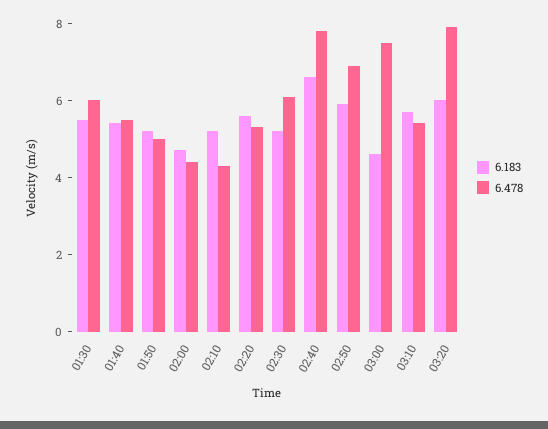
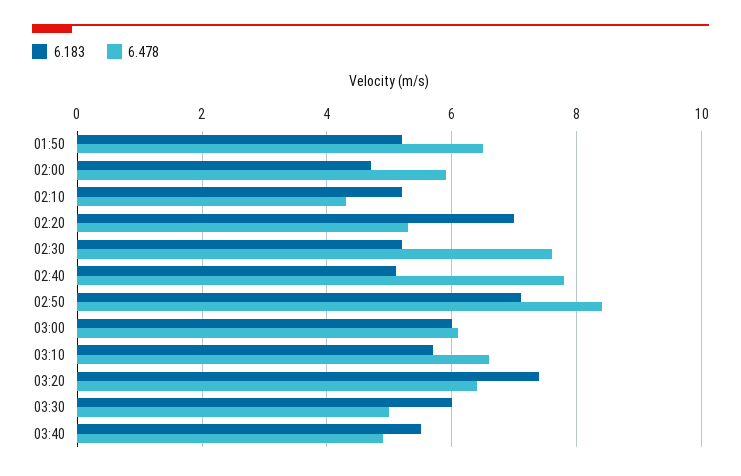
6.183, 01:30: 5.5 -> none
6.478, 01:30: 6 -> none
6.183, 01:40: 5.5 -> none
6.478, 01:40: 5.5 -> none
6.478, 01:50: 5 -> 6.5
6.478, 02:00: 4.5 -> 6
6.183, 02:20: 5.5 -> 7
6.478, 02:30: 6 -> 7.5
6.183, 02:40: 6.5 -> 5
6.183, 02:50: 6 -> 7
6.478, 02:50: 7 -> 8.5
6.183, 03:00: 4.5 -> 6
6.478, 03:00: 7.5 -> 6
6.478, 03:10: 5.5 -> 6.5
6.183, 03:20: 6 -> 7.5
6.478, 03:20: 8 -> 6.5
6.183, 03:30: none -> 6
6.478, 03:30: none -> 5
6.183, 03:40: none -> 5.5
6.478, 03:40: none -> 5

